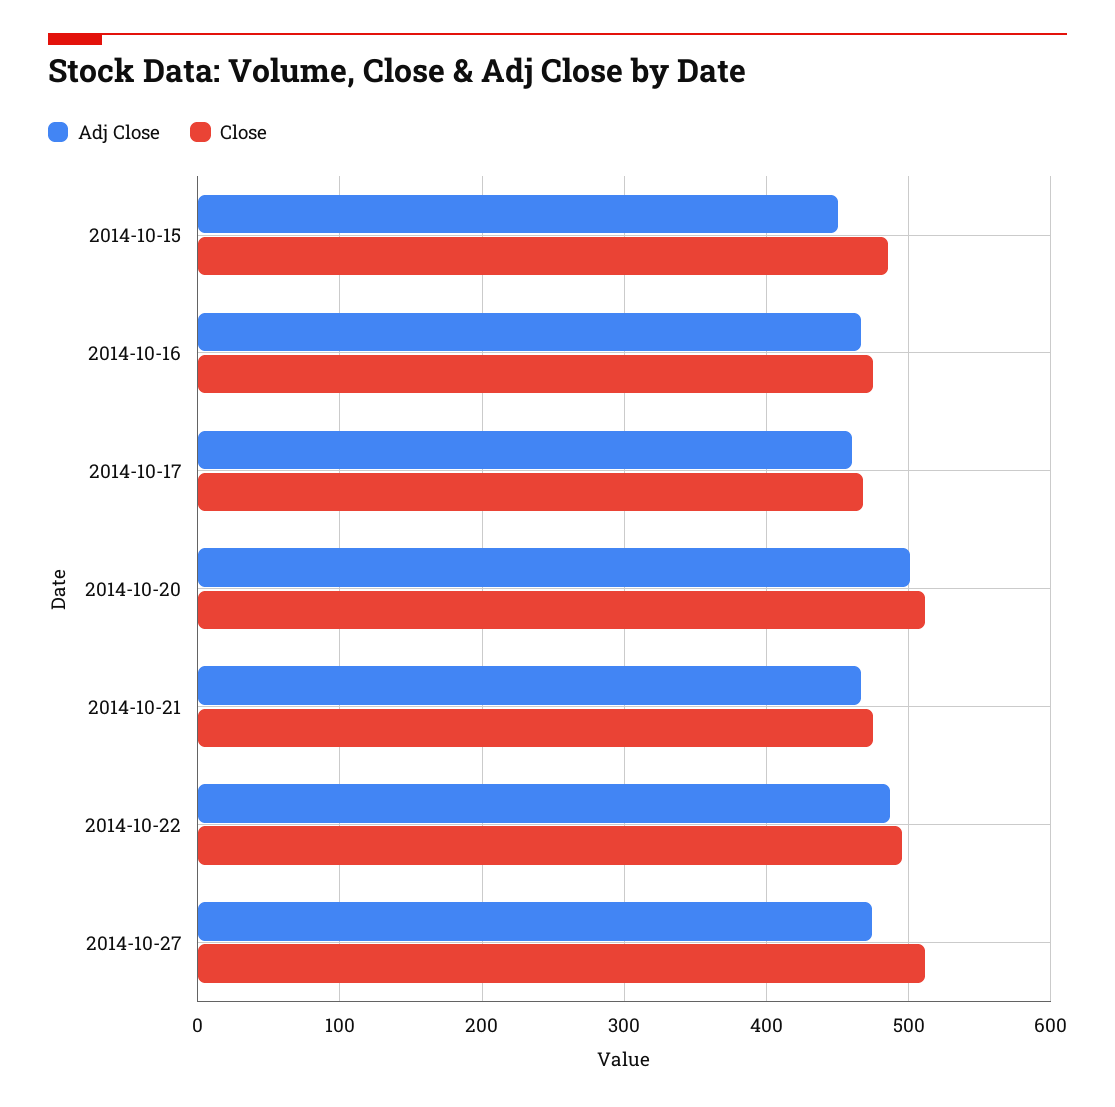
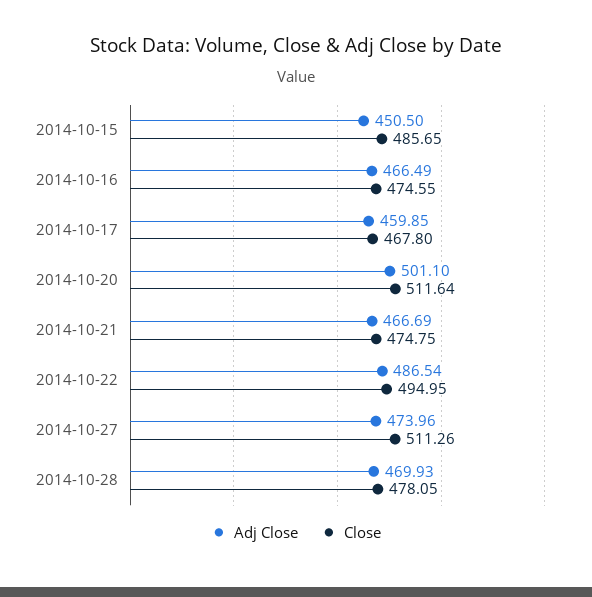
Adj Close, 2014-10-28: none -> 469.93
Close, 2014-10-28: none -> 478.05

